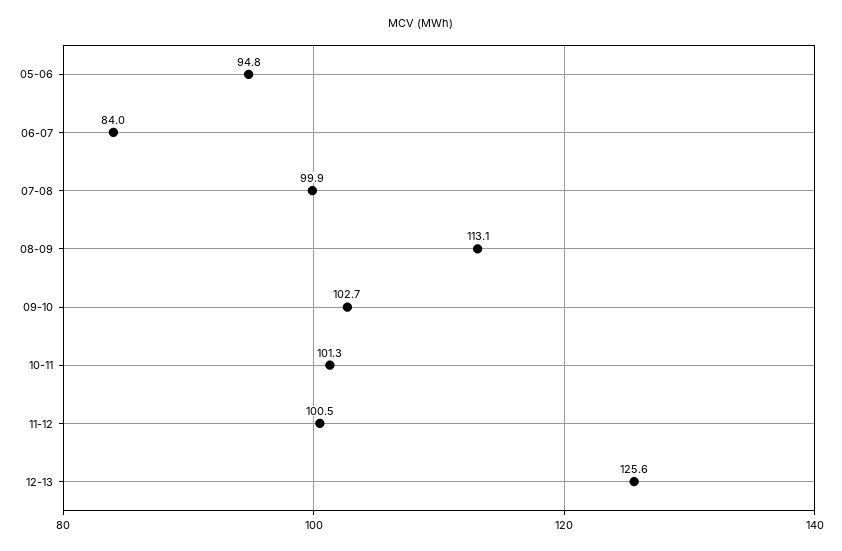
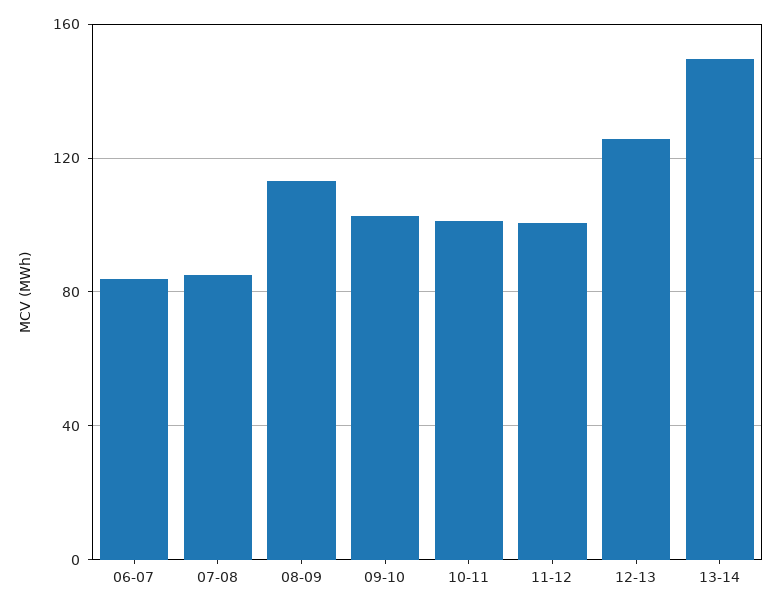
05-06: 94.8 -> none
07-08: 99.9 -> 85
13-14: none -> 150

